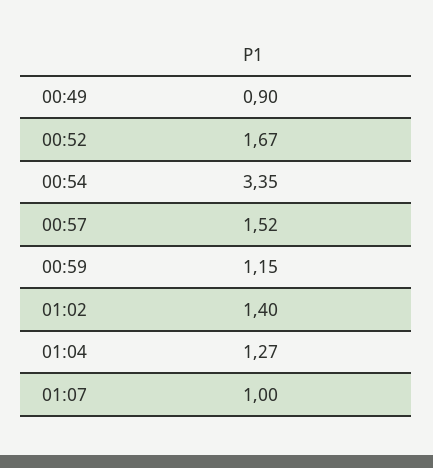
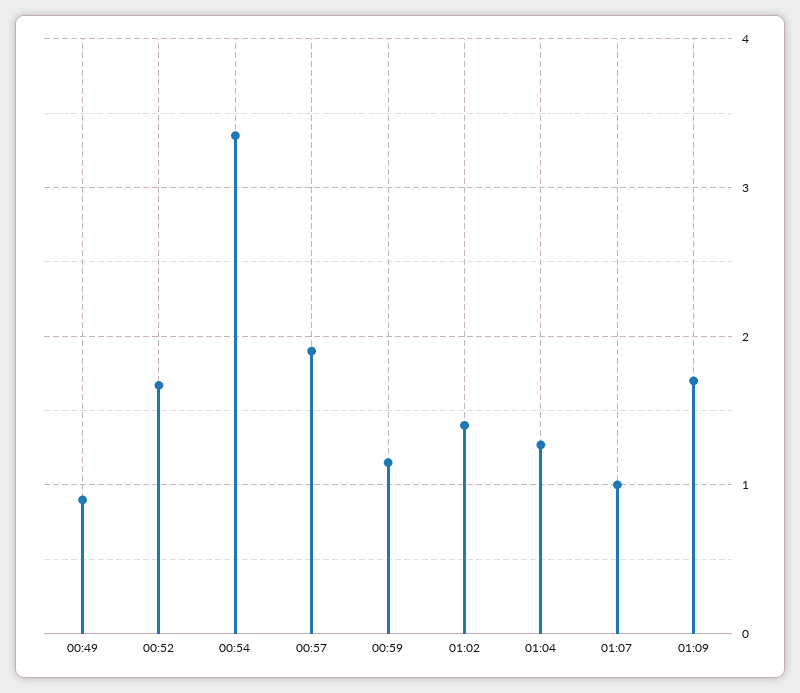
00:57: 1.52 -> 1.9
01:09: none -> 1.7

